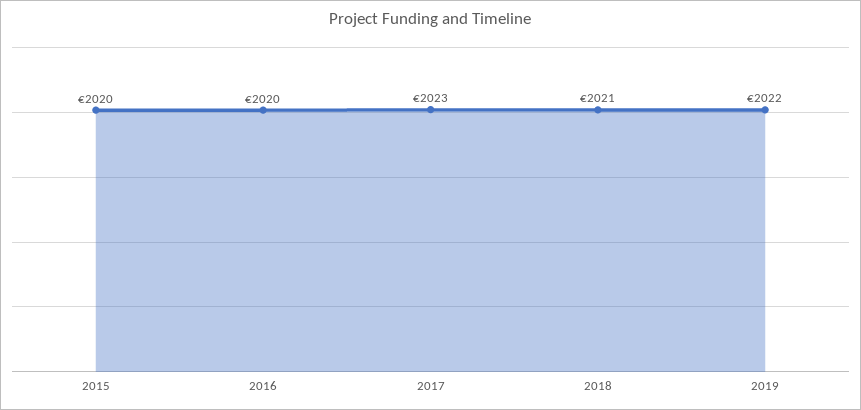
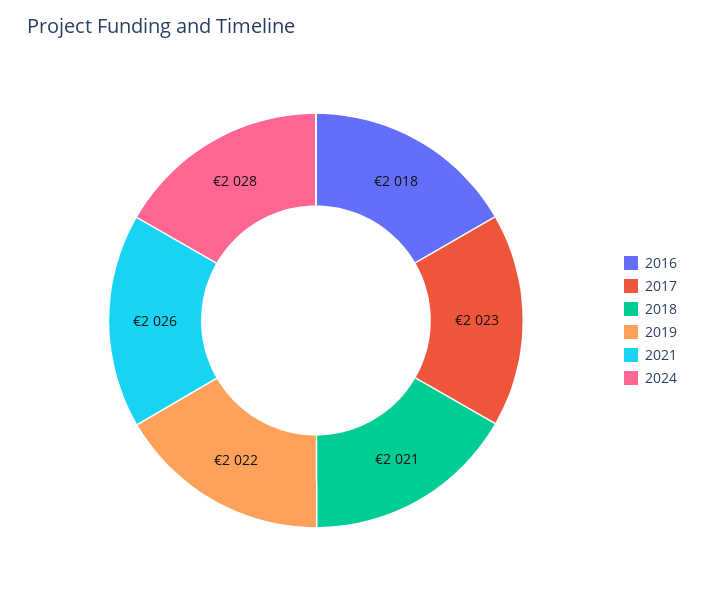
2015: 2020 -> none
2016: 2020 -> 2018
2021: none -> 2026
2024: none -> 2028

